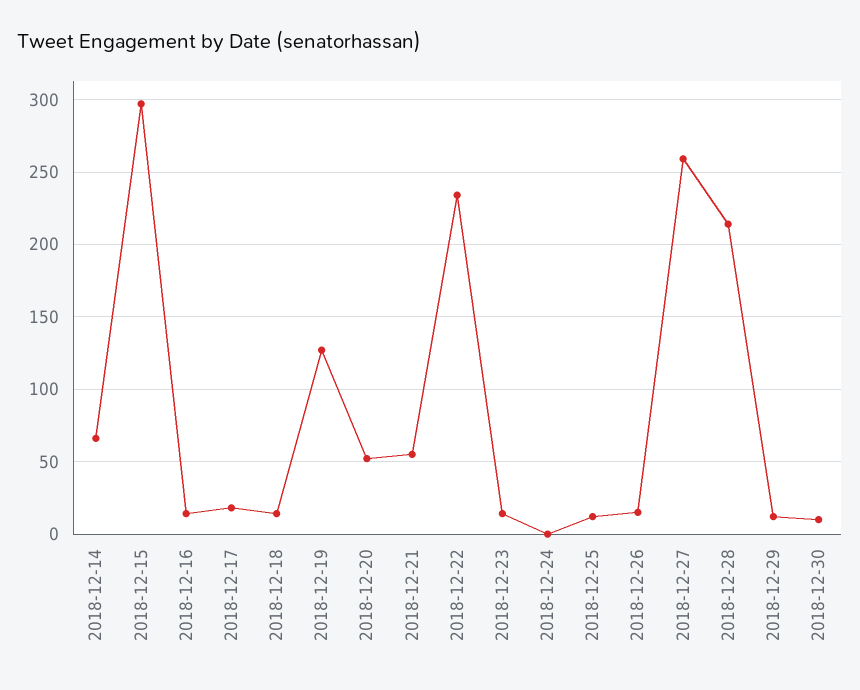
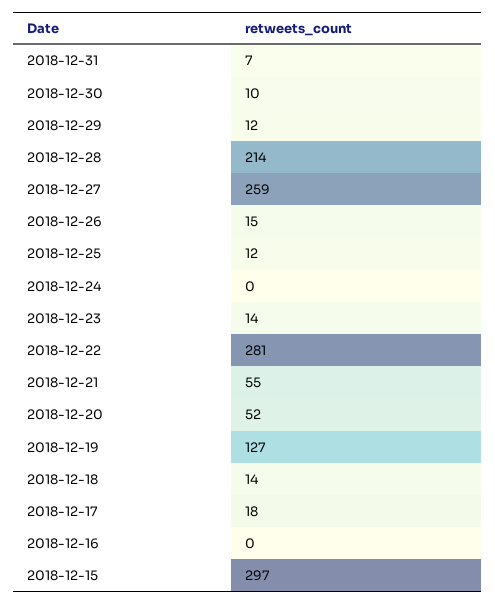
2018-12-14: 65 -> none
2018-12-16: 15 -> 0
2018-12-22: 235 -> 281
2018-12-31: none -> 7

